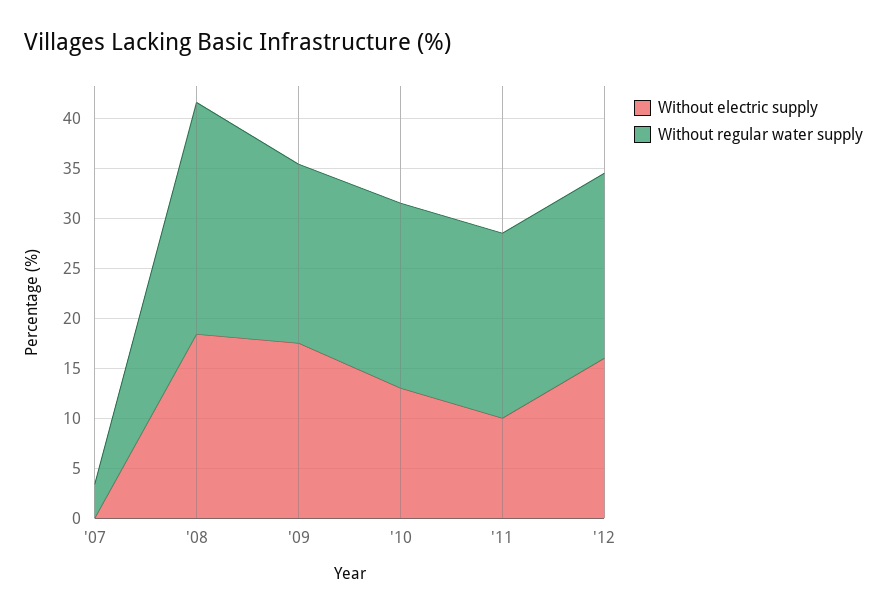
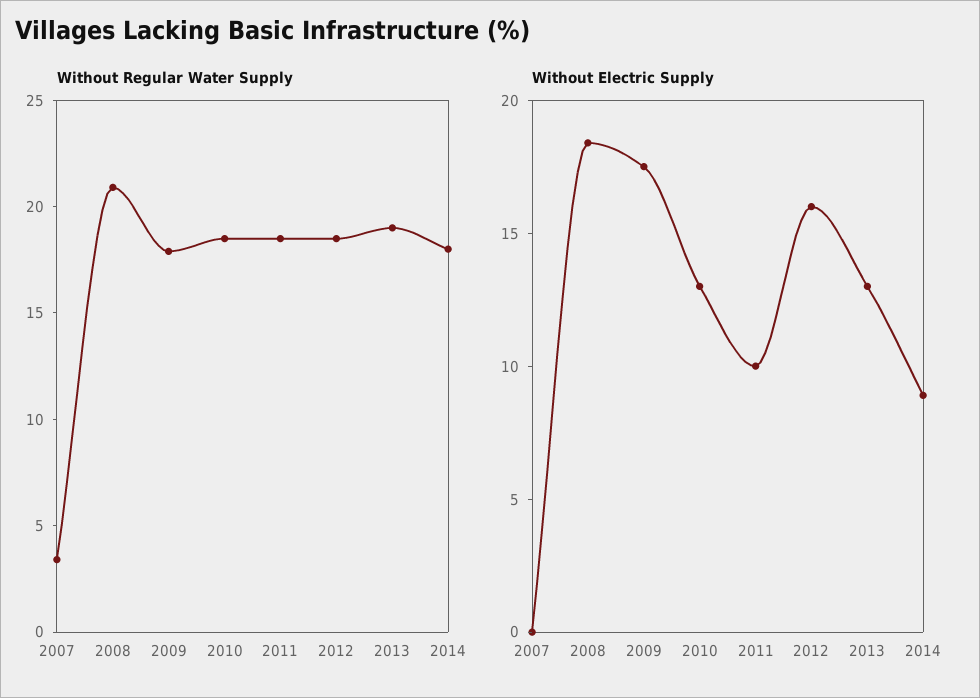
Without regular water supply, '08: 23 -> 21
Without regular water supply, 2013: none -> 19
Without regular water supply, 2014: none -> 18
Without electric supply, 2013: none -> 13
Without electric supply, 2014: none -> 9

